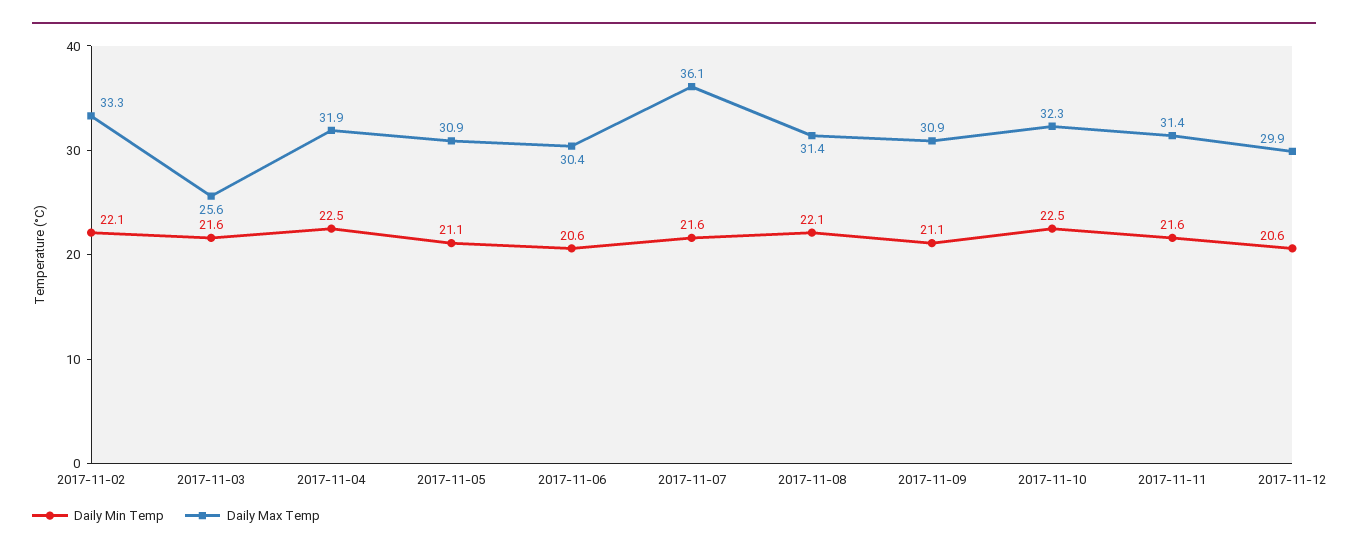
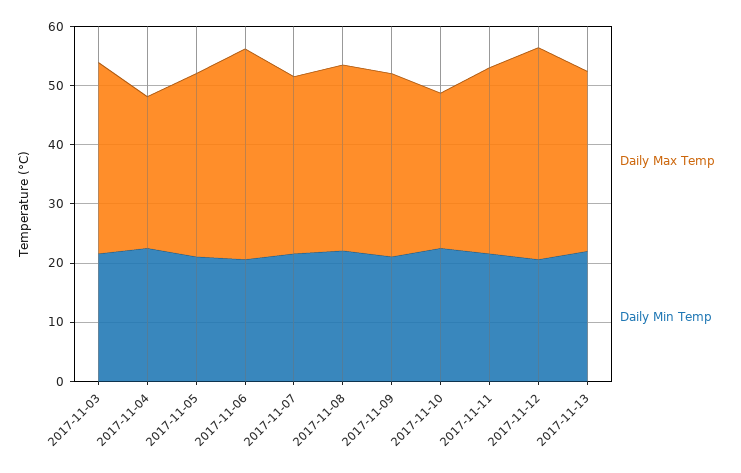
Daily Min Temp, 2017-11-02: 22.1 -> none
Daily Max Temp, 2017-11-02: 33.3 -> none
Daily Max Temp, 2017-11-03: 25.6 -> 32
Daily Max Temp, 2017-11-04: 31.9 -> 26
Daily Max Temp, 2017-11-06: 30.4 -> 36
Daily Max Temp, 2017-11-07: 36.1 -> 30
Daily Max Temp, 2017-11-10: 32.3 -> 26
Daily Max Temp, 2017-11-12: 29.9 -> 36
Daily Max Temp, 2017-11-13: none -> 30
Daily Min Temp, 2017-11-13: none -> 22

